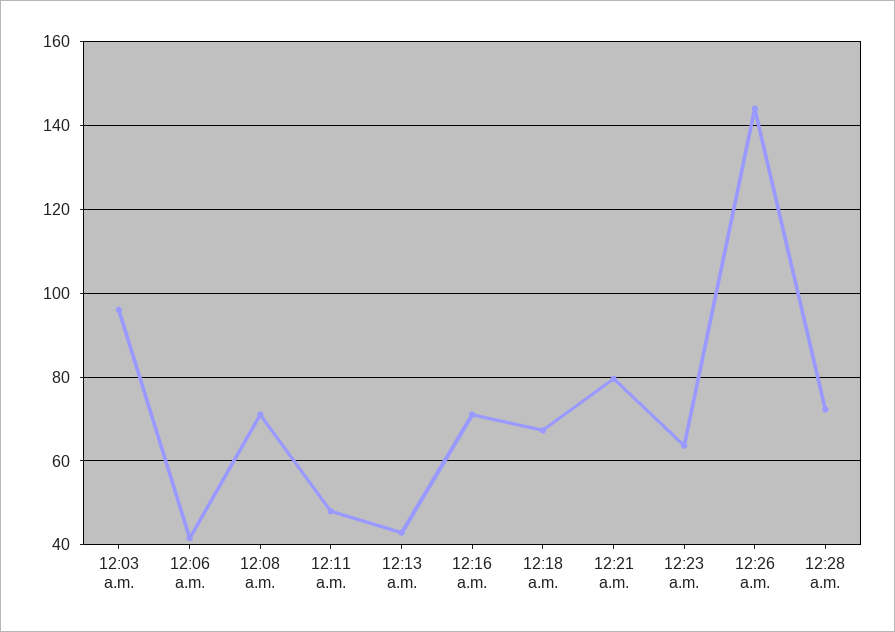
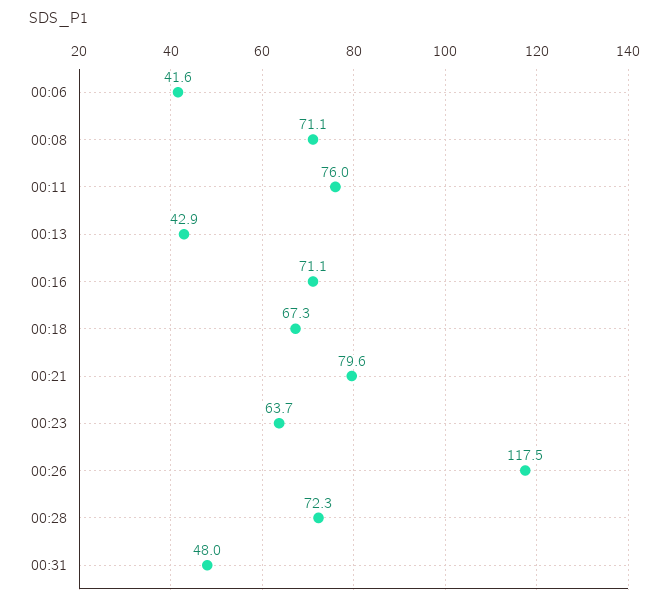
12:03 a.m.: 96 -> none
12:11 a.m.: 48 -> 76
12:26 a.m.: 144 -> 117.5
00:31: none -> 48

